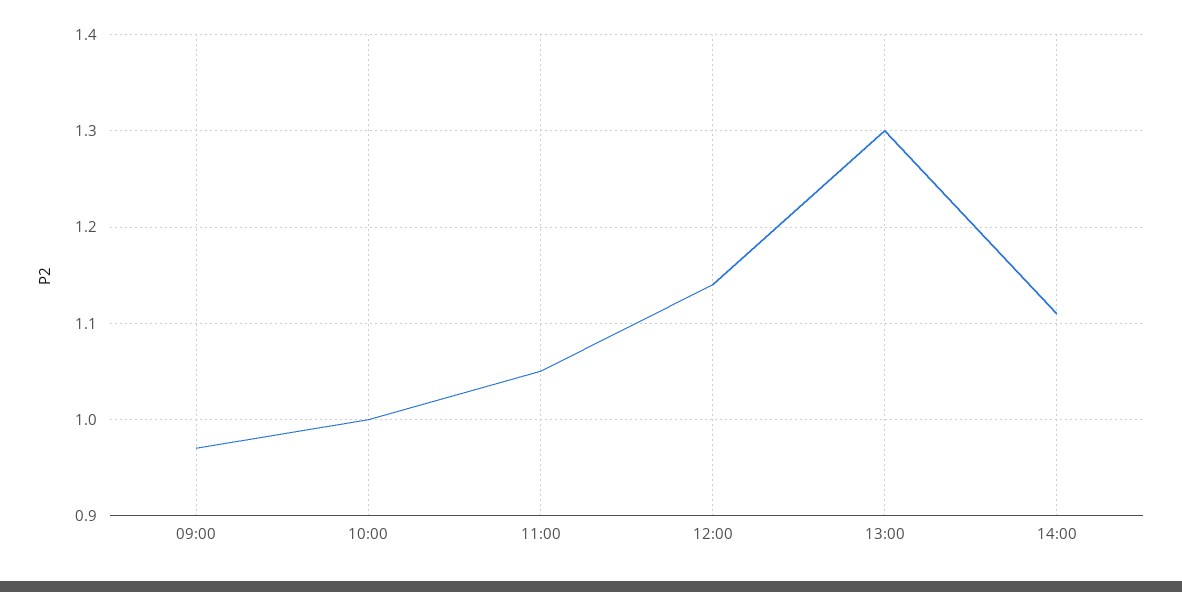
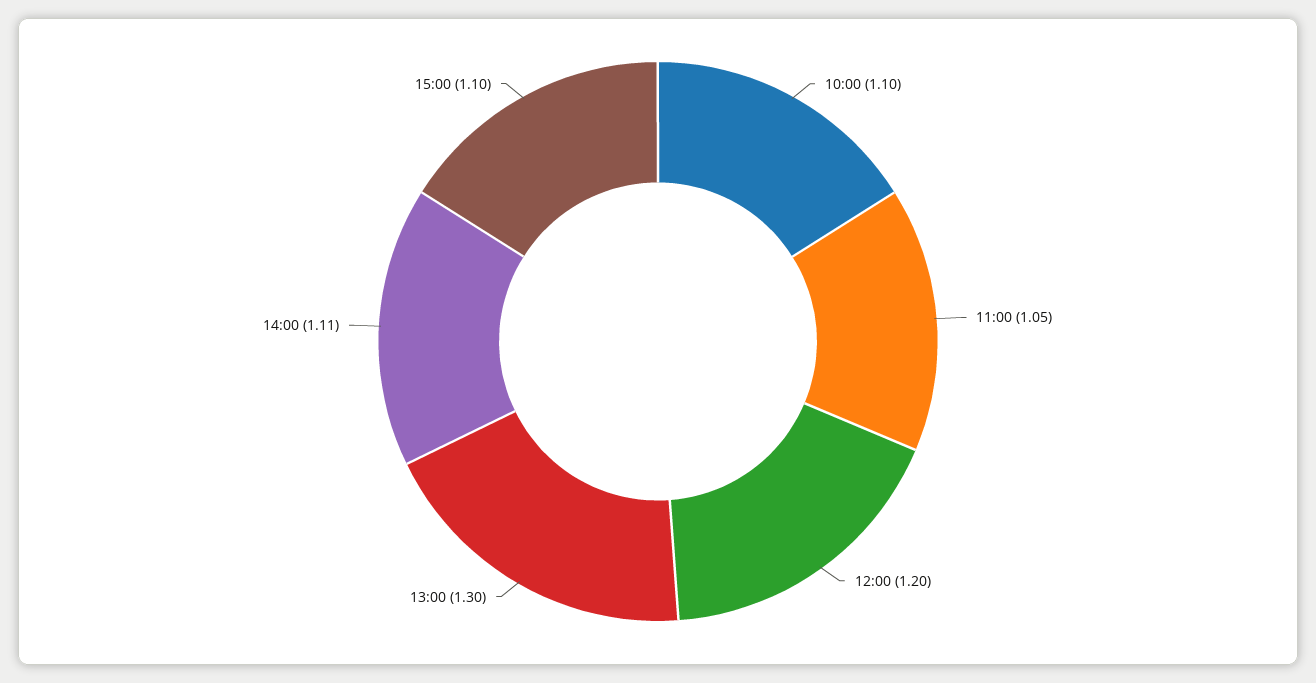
09:00: 0.97 -> none
10:00: 1 -> 1.1
12:00: 1.14 -> 1.2
15:00: none -> 1.1

